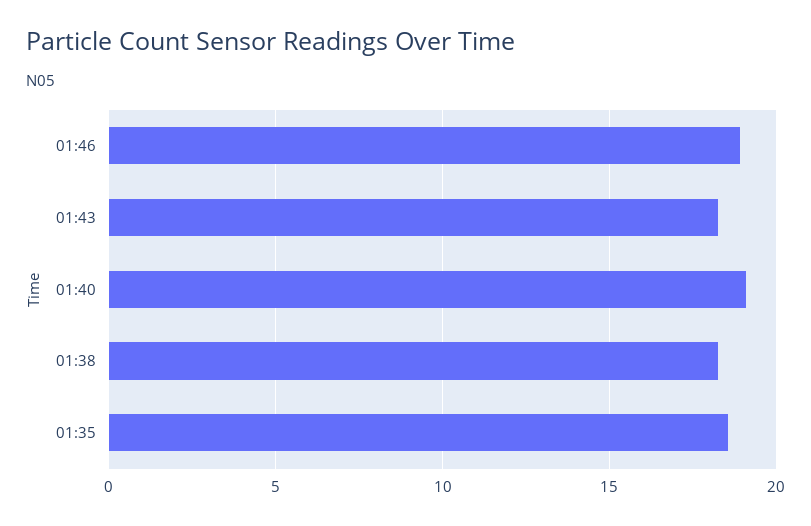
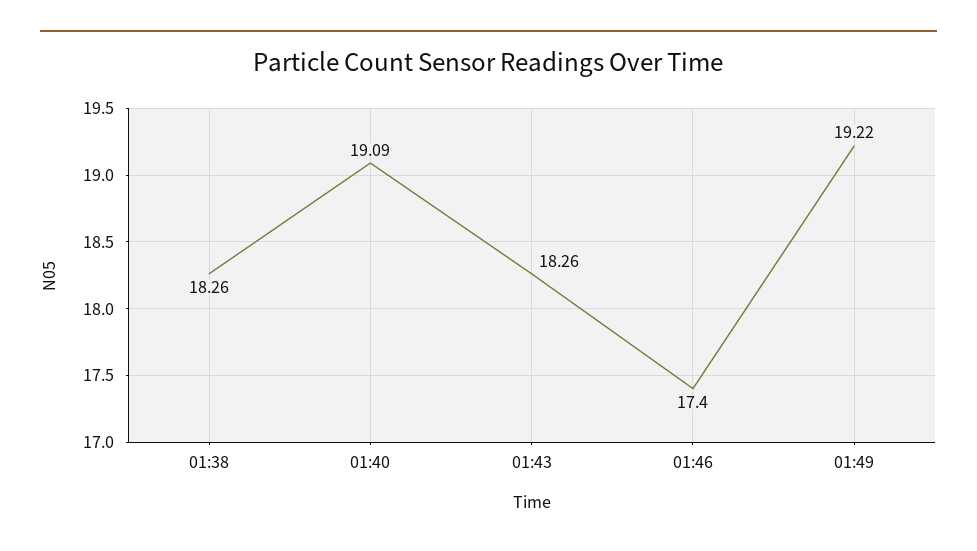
01:46: 19 -> 17.4
01:35: 18.5 -> none
01:49: none -> 19.22

